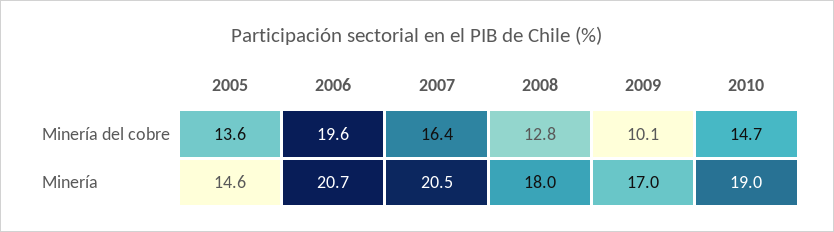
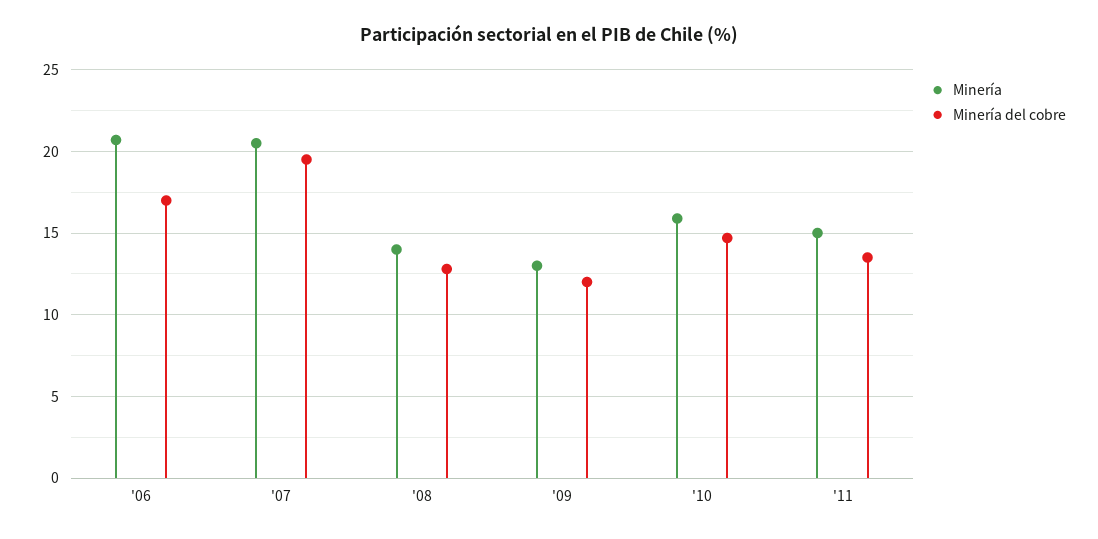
Minería del cobre, 2005: 13.6 -> none
Minería del cobre, 2006: 19.6 -> 17
Minería del cobre, 2007: 16.4 -> 19.5
Minería del cobre, 2009: 10.1 -> 12
Minería, 2005: 14.6 -> none
Minería, 2008: 18 -> 14
Minería, 2009: 17 -> 13
Minería, 2010: 19 -> 16
Minería, '11: none -> 15
Minería del cobre, '11: none -> 13.5

